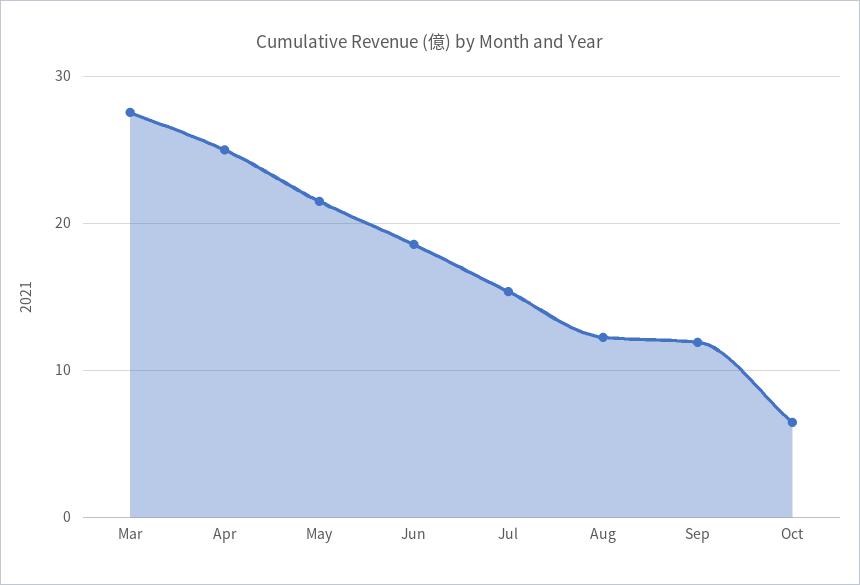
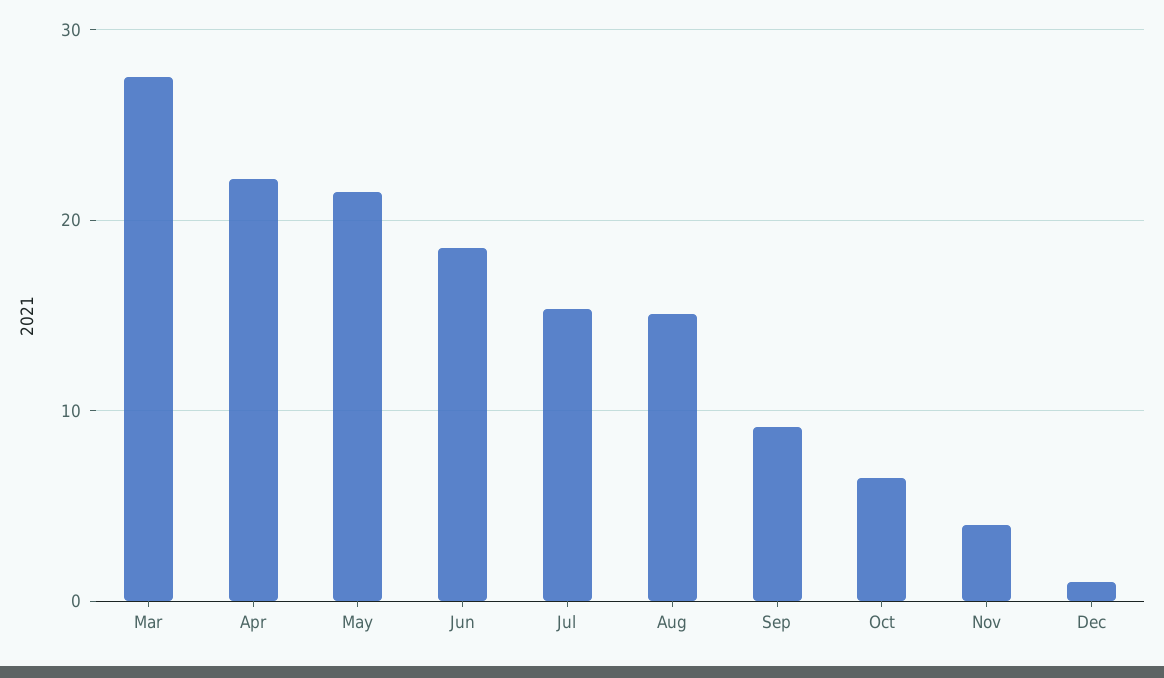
Apr: 25 -> 22
Aug: 12 -> 15
Sep: 12 -> 9
Nov: none -> 4
Dec: none -> 1

